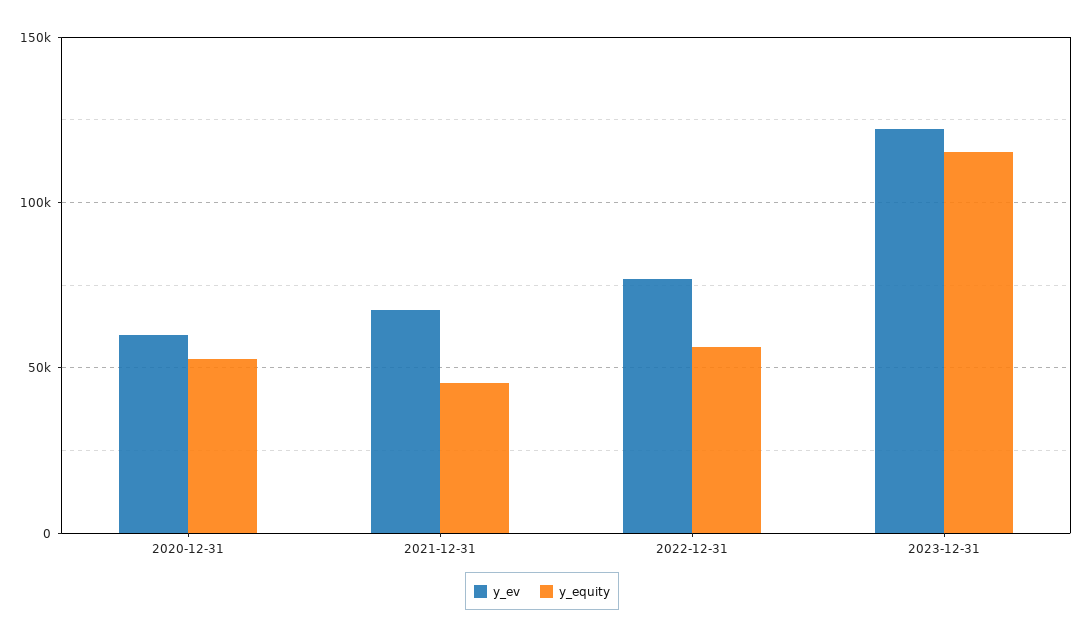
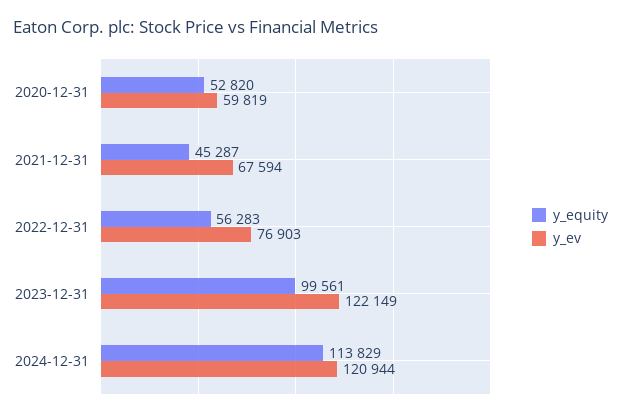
y_equity, 2023-12-31: 115000 -> 99561
y_equity, 2024-12-31: none -> 113829
y_ev, 2024-12-31: none -> 120944

